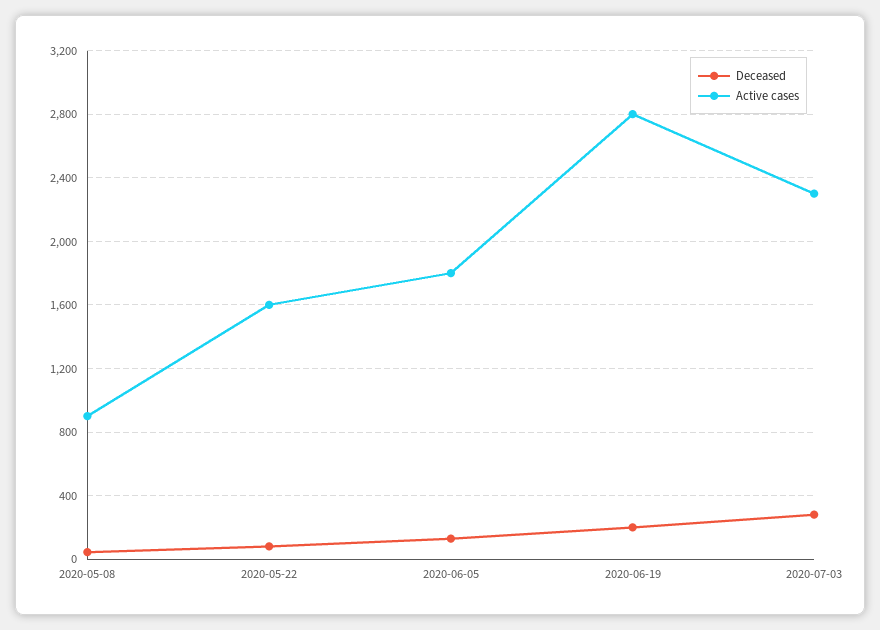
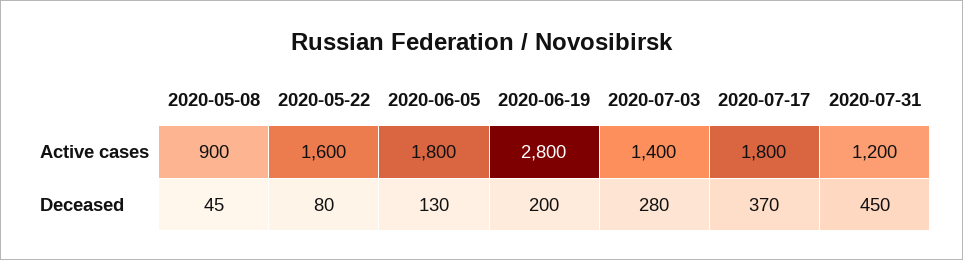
Active cases, 2020-07-03: 2300 -> 1400
Active cases, 2020-07-17: none -> 1800
Active cases, 2020-07-31: none -> 1200
Deceased, 2020-07-17: none -> 370
Deceased, 2020-07-31: none -> 450

